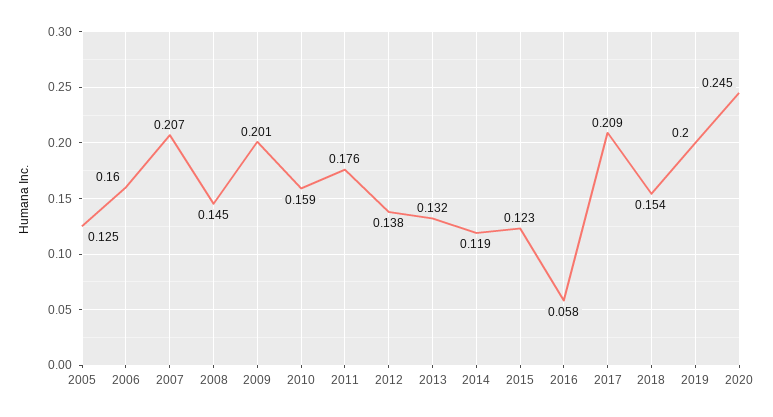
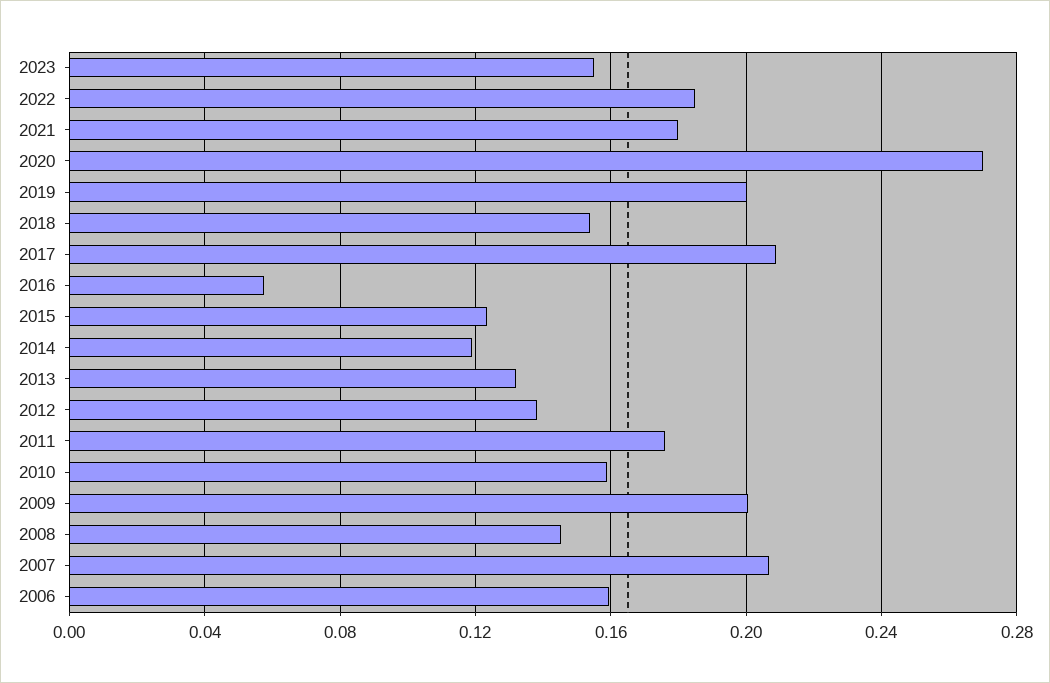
2005: 0.125 -> none
2020: 0.245 -> 0.27
2023: none -> 0.155
2022: none -> 0.185
2021: none -> 0.18

